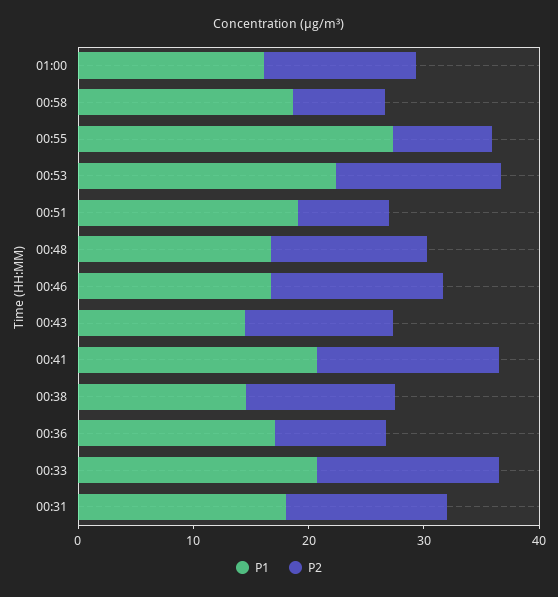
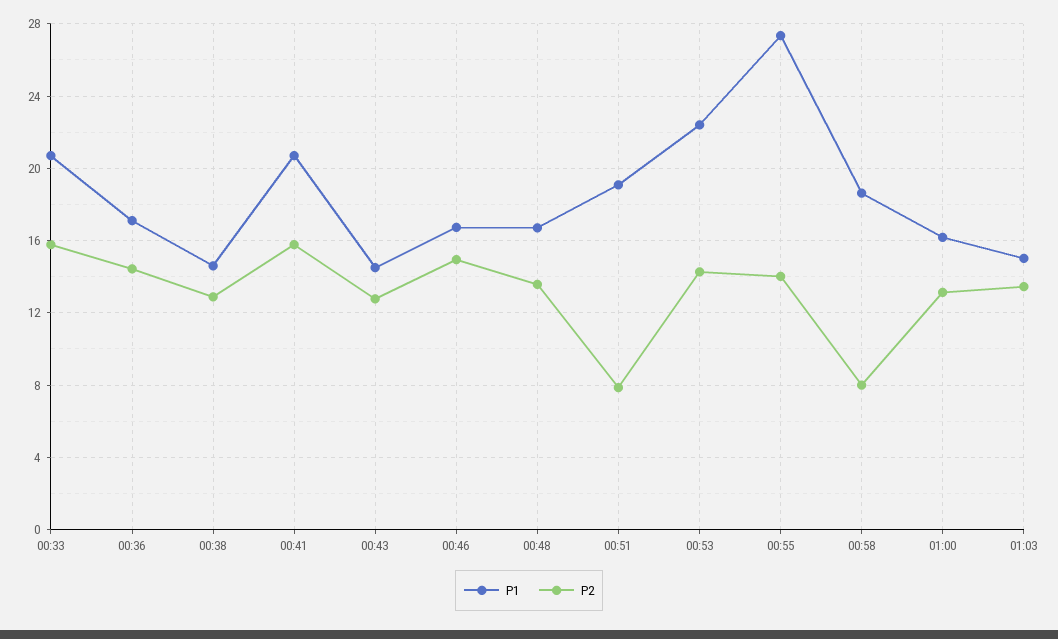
P2, 00:55: 8 -> 14
P2, 00:36: 10 -> 14.5
P1, 00:31: 18 -> none
P2, 00:31: 14 -> none
P1, 01:03: none -> 15
P2, 01:03: none -> 13.5

